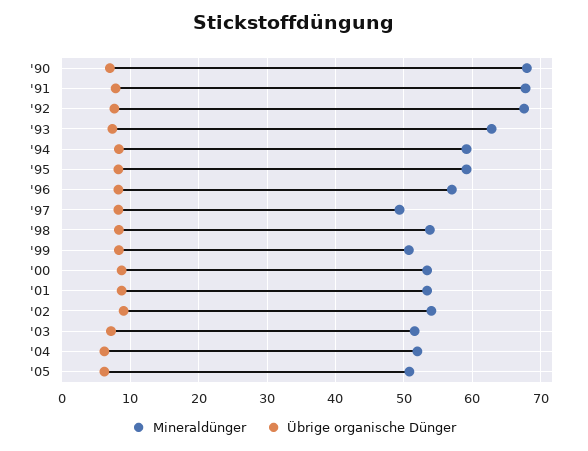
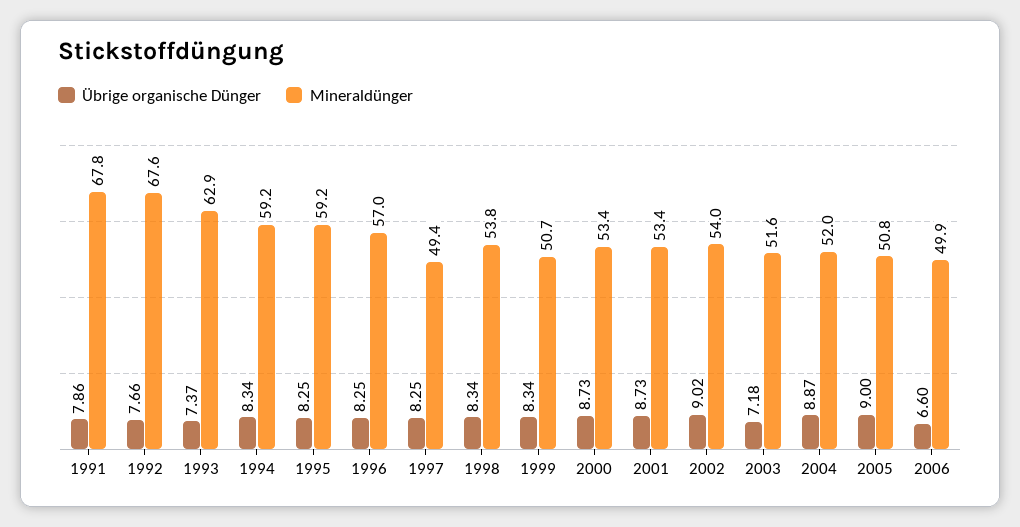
Mineraldünger, '90: 68 -> none
Übrige organische Dünger, '90: 7 -> none
Übrige organische Dünger, '04: 6 -> 8.87
Übrige organische Dünger, '05: 6 -> 9
Übrige organische Dünger, 2006: none -> 6.6
Mineraldünger, 2006: none -> 49.9

